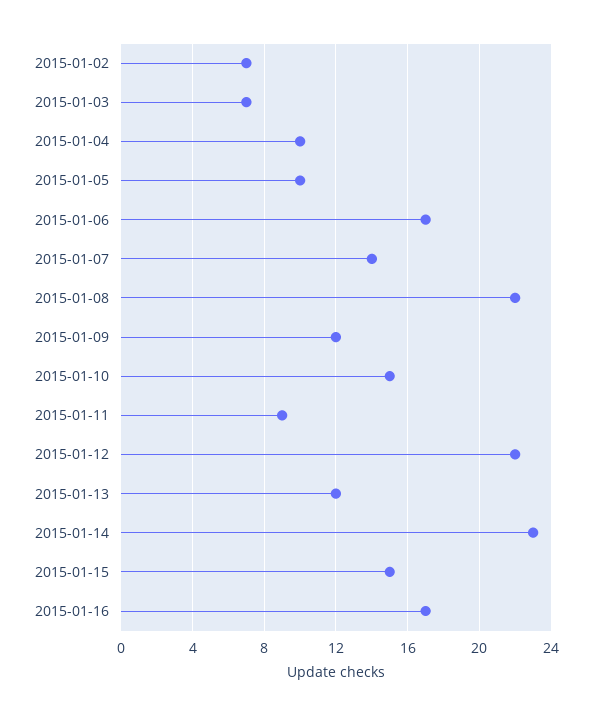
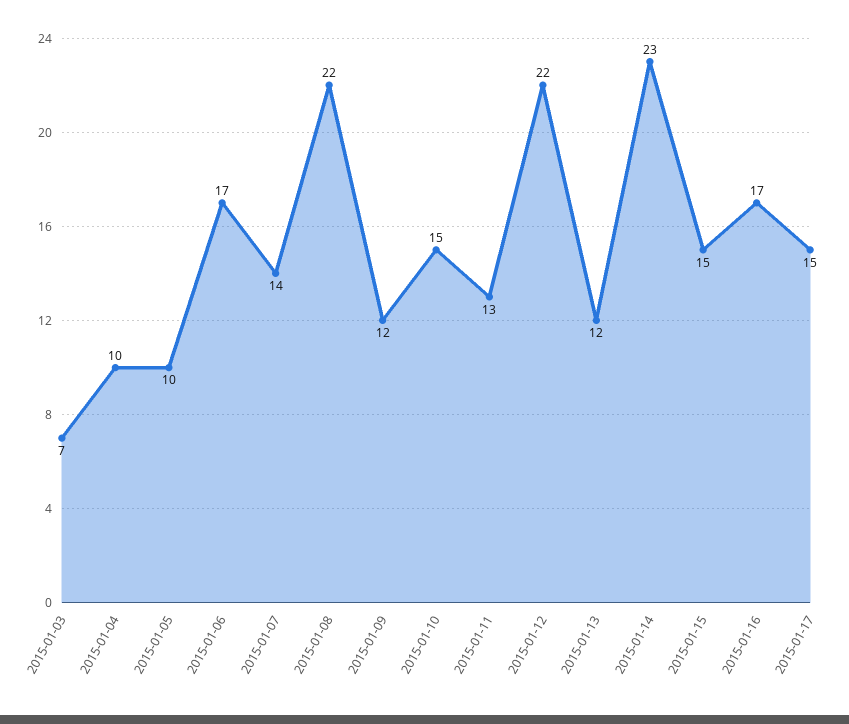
2015-01-02: 7 -> none
2015-01-11: 9 -> 13
2015-01-17: none -> 15

